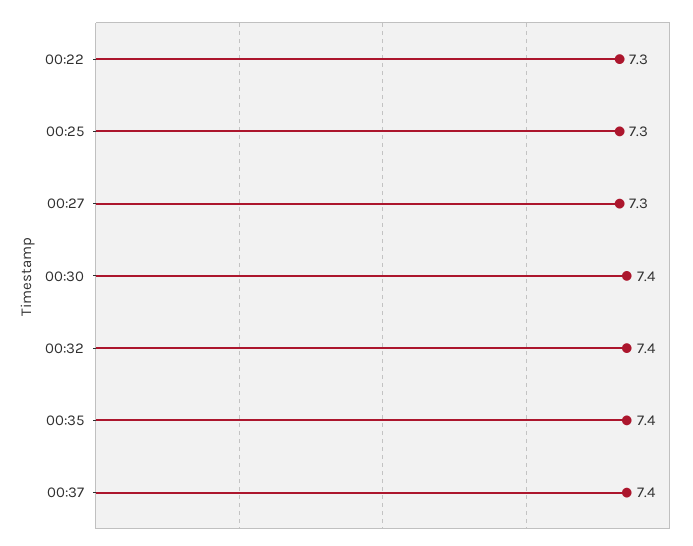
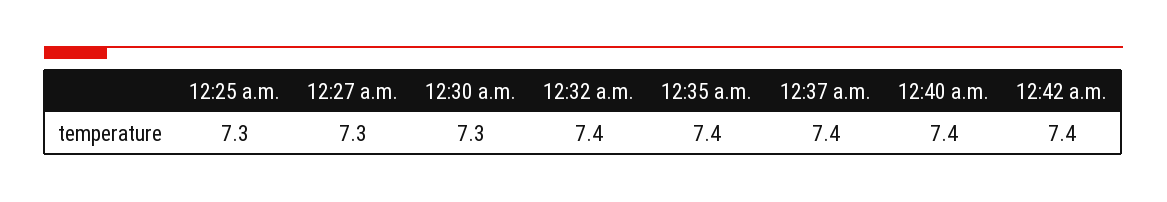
00:22: 7.3 -> none
00:30: 7.4 -> 7.3
12:40 a.m.: none -> 7.4
12:42 a.m.: none -> 7.4

